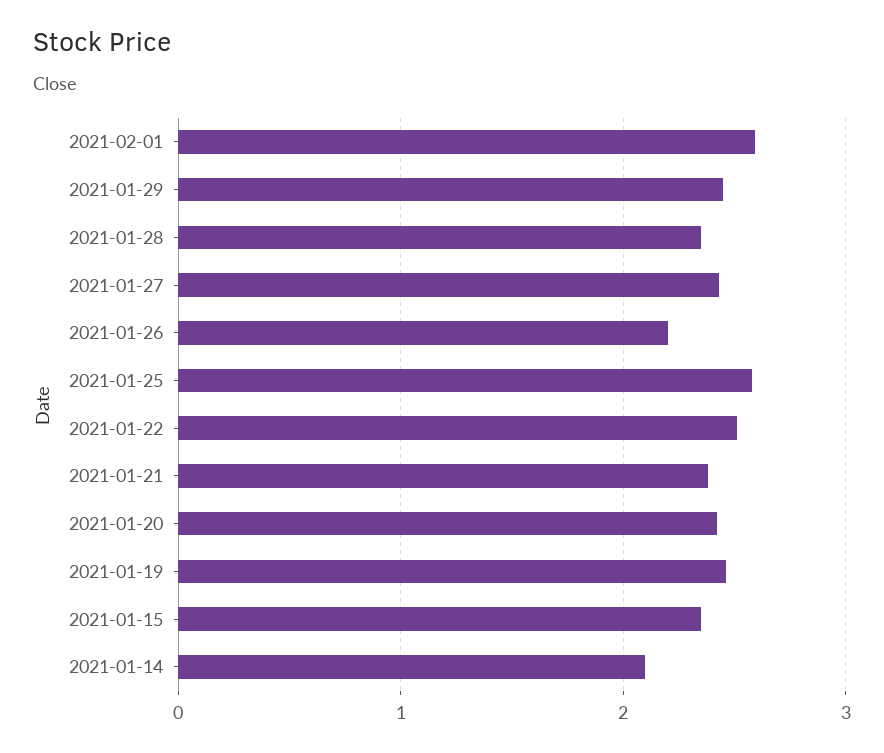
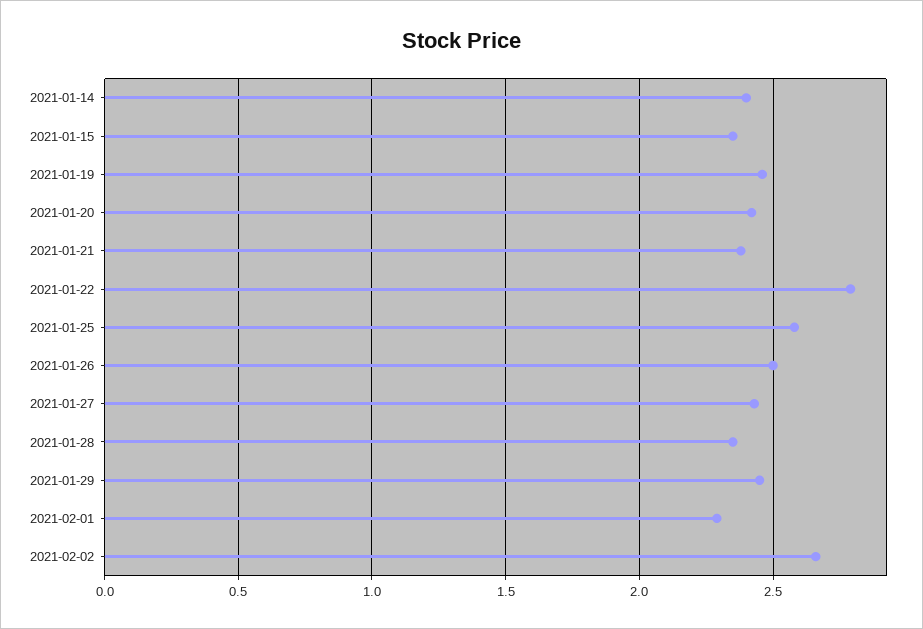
2021-02-01: 2.6 -> 2.3
2021-01-26: 2.2 -> 2.5
2021-01-22: 2.5 -> 2.8
2021-01-14: 2.1 -> 2.4
2021-02-02: none -> 2.65

